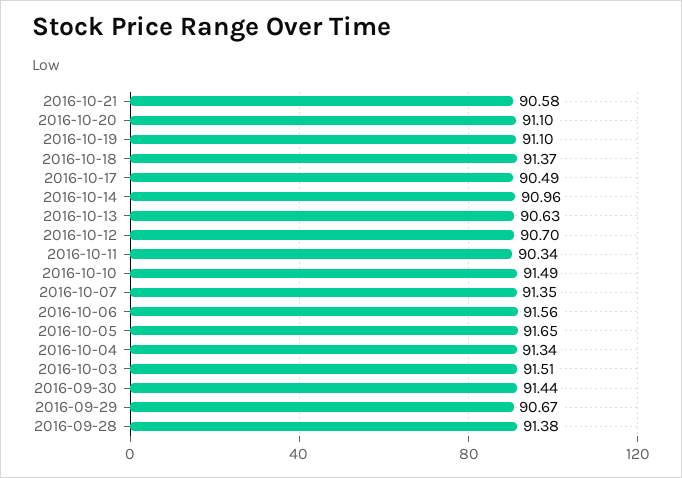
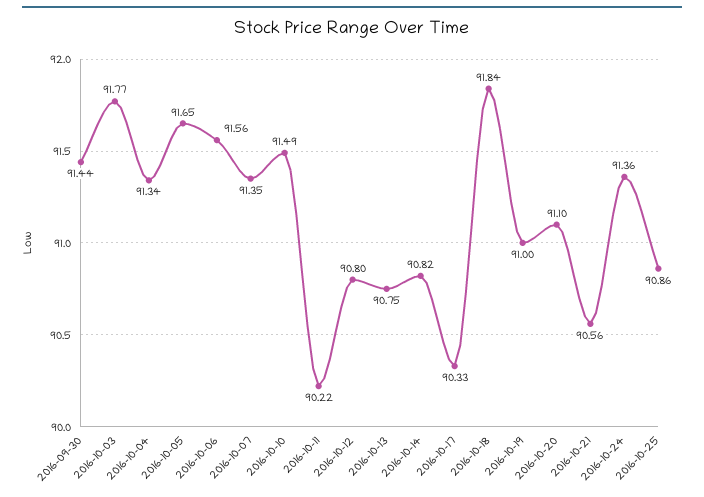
2016-10-21: 90.58 -> 90.56
2016-10-19: 91.1 -> 91
2016-10-18: 91.37 -> 91.84
2016-10-17: 90.49 -> 90.33
2016-10-14: 90.96 -> 90.82
2016-10-13: 90.63 -> 90.75
2016-10-12: 90.7 -> 90.8
2016-10-11: 90.34 -> 90.22
2016-10-03: 91.51 -> 91.77
2016-09-29: 90.67 -> none
2016-09-28: 91.38 -> none
2016-10-24: none -> 91.36
2016-10-25: none -> 90.86

